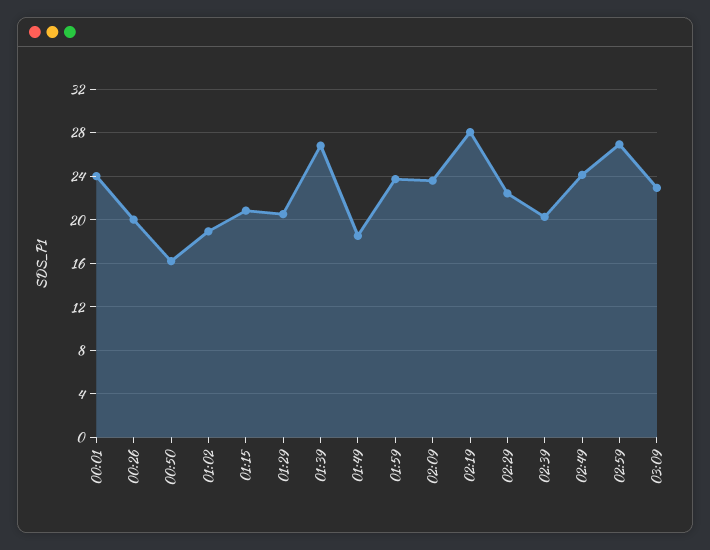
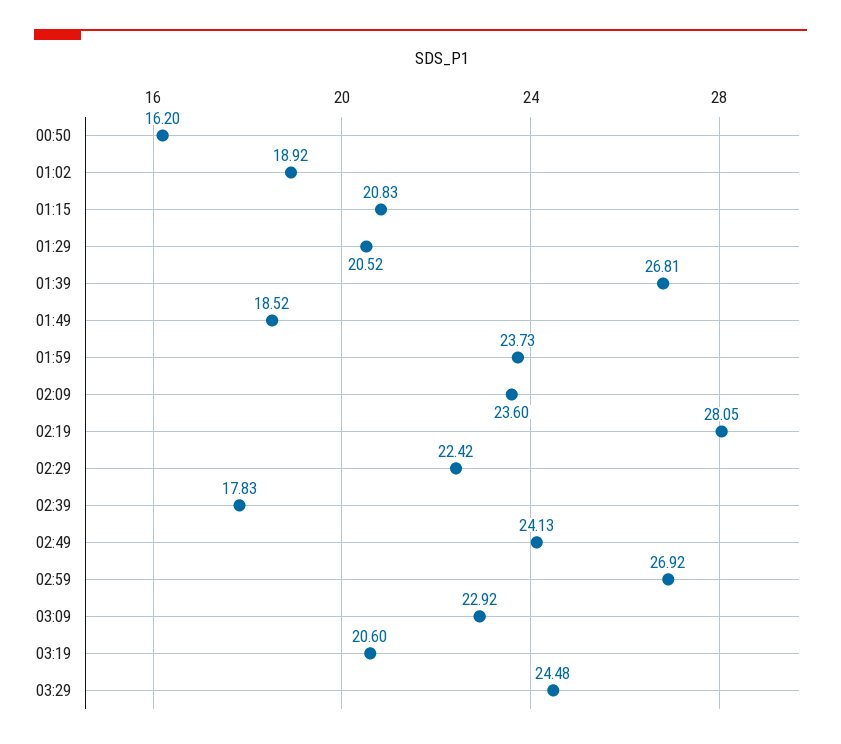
00:01: 24 -> none
00:26: 20 -> none
02:39: 20 -> 17.83
03:19: none -> 20.6
03:29: none -> 24.48

